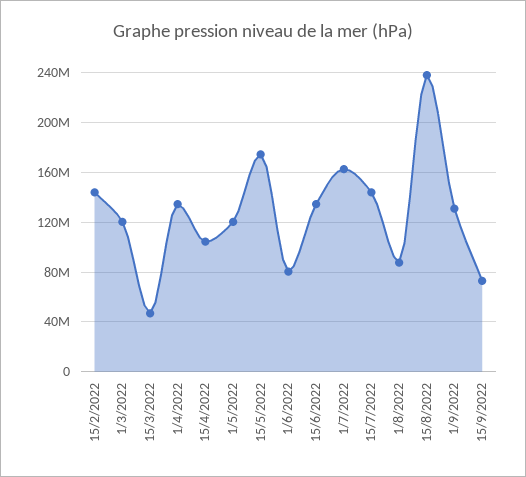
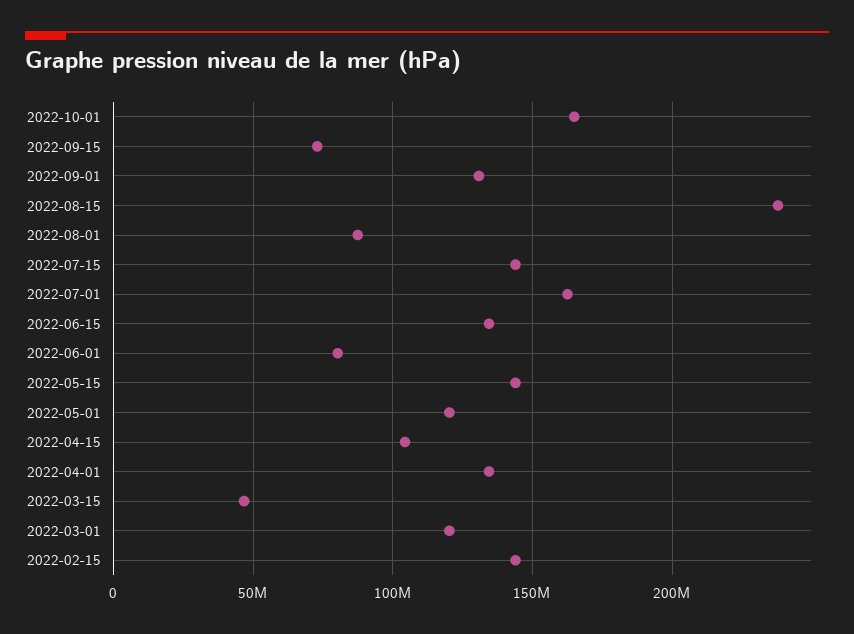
15/5/2022: 175000000 -> 145000000
2022-10-01: none -> 165000000

